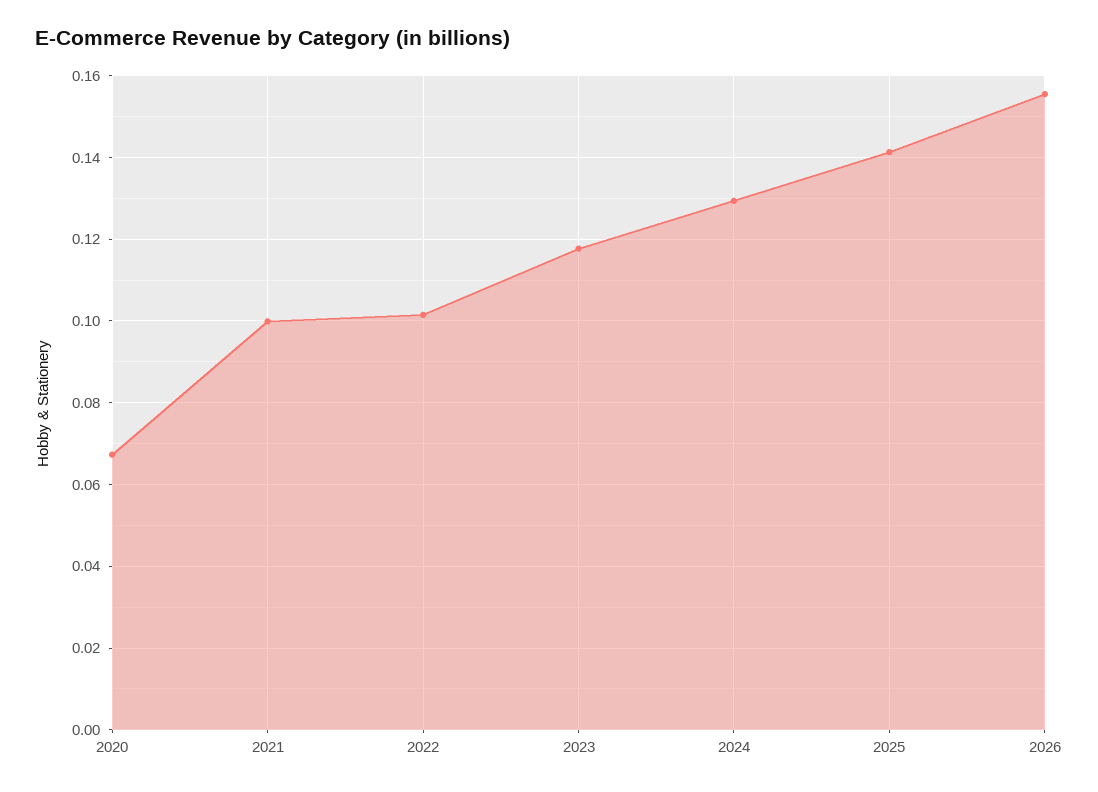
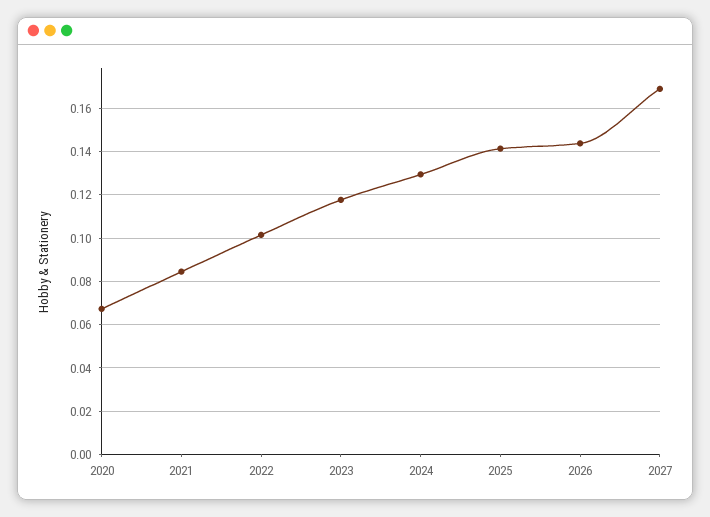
2021: 0.1 -> 0.085
2026: 0.156 -> 0.145
2027: none -> 0.17

